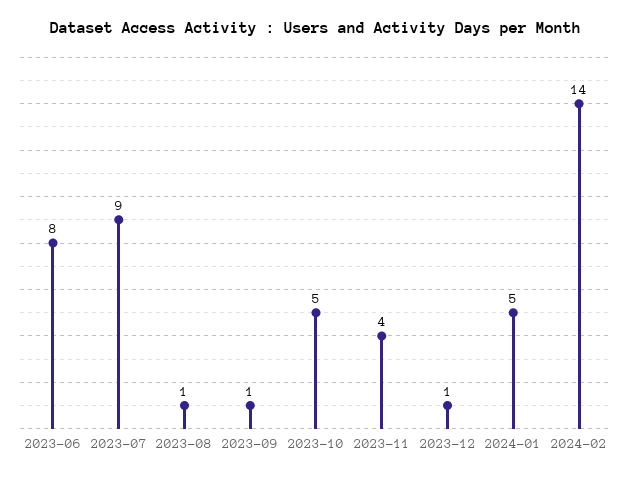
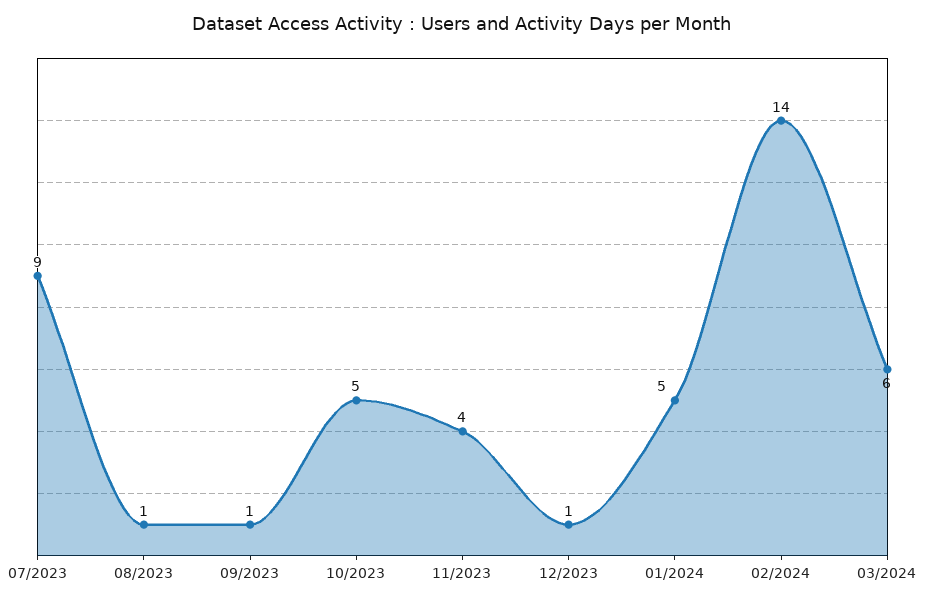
2023-06: 8 -> none
03/2024: none -> 6

